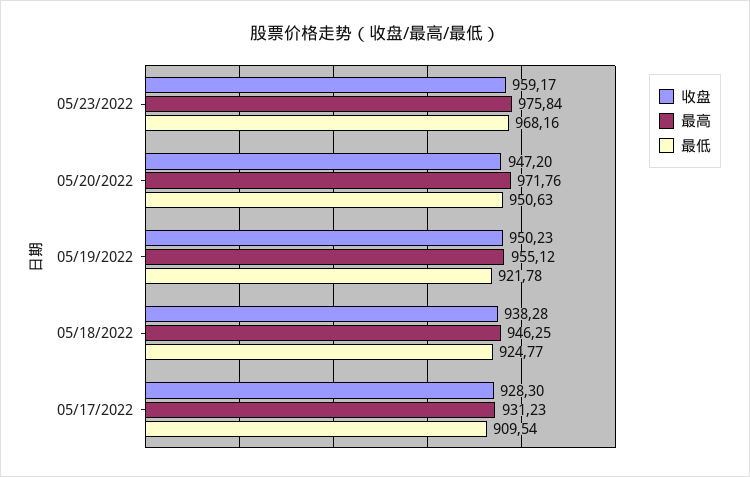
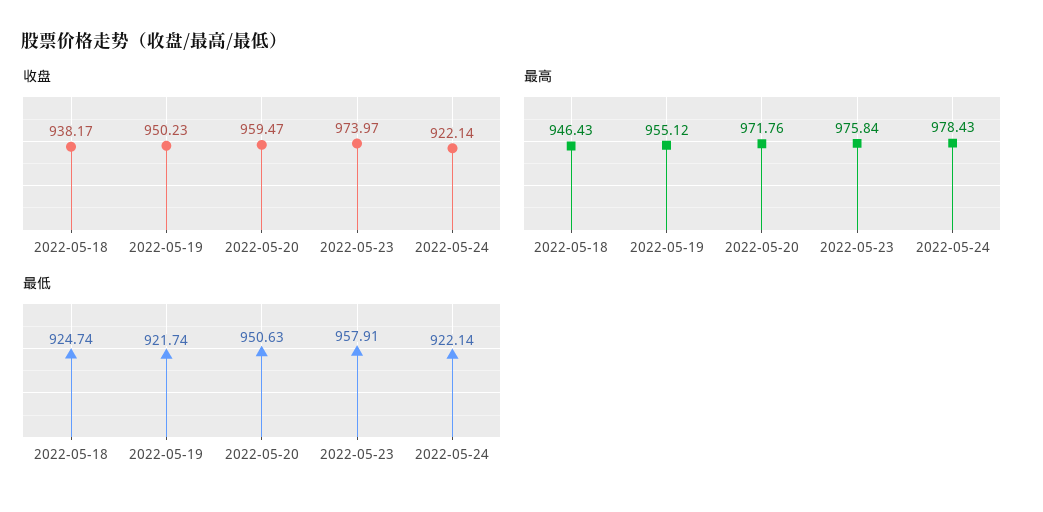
收盘, 05/23/2022: 959.17 -> 973.97
最低, 05/23/2022: 968.16 -> 957.91
收盘, 05/20/2022: 947.2 -> 959.47
最低, 05/19/2022: 921.78 -> 921.74
收盘, 05/18/2022: 938.28 -> 938.17
最高, 05/18/2022: 946.25 -> 946.43
最低, 05/18/2022: 924.77 -> 924.74
收盘, 05/17/2022: 928.3 -> none
最高, 05/17/2022: 931.23 -> none
最低, 05/17/2022: 909.54 -> none
收盘, 2022-05-24: none -> 922.14
最高, 2022-05-24: none -> 978.43
最低, 2022-05-24: none -> 922.14

